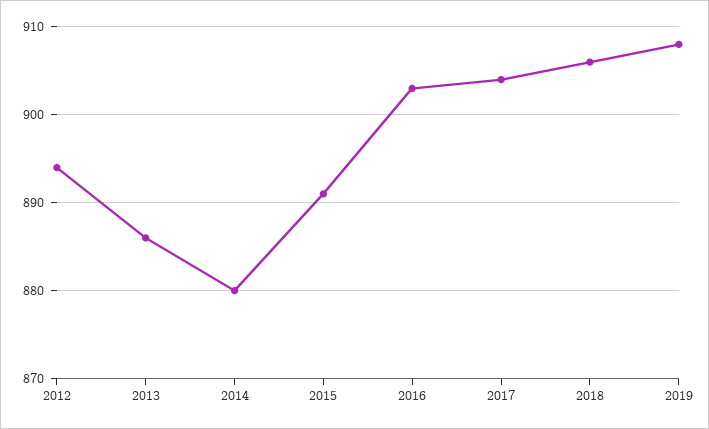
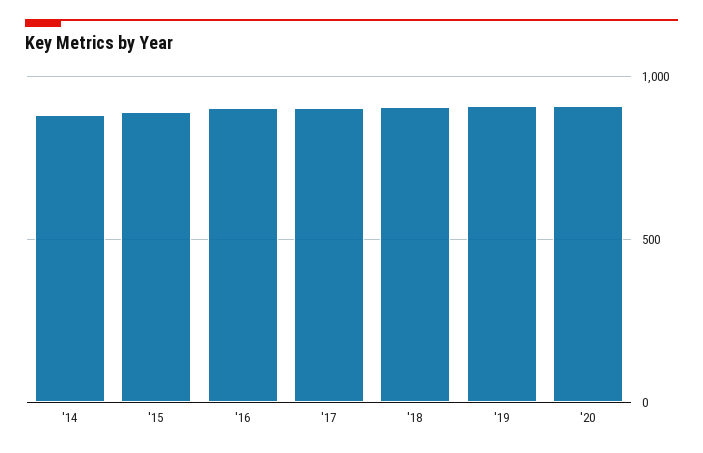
2012: 894 -> none
2013: 886 -> none
'20: none -> 900

